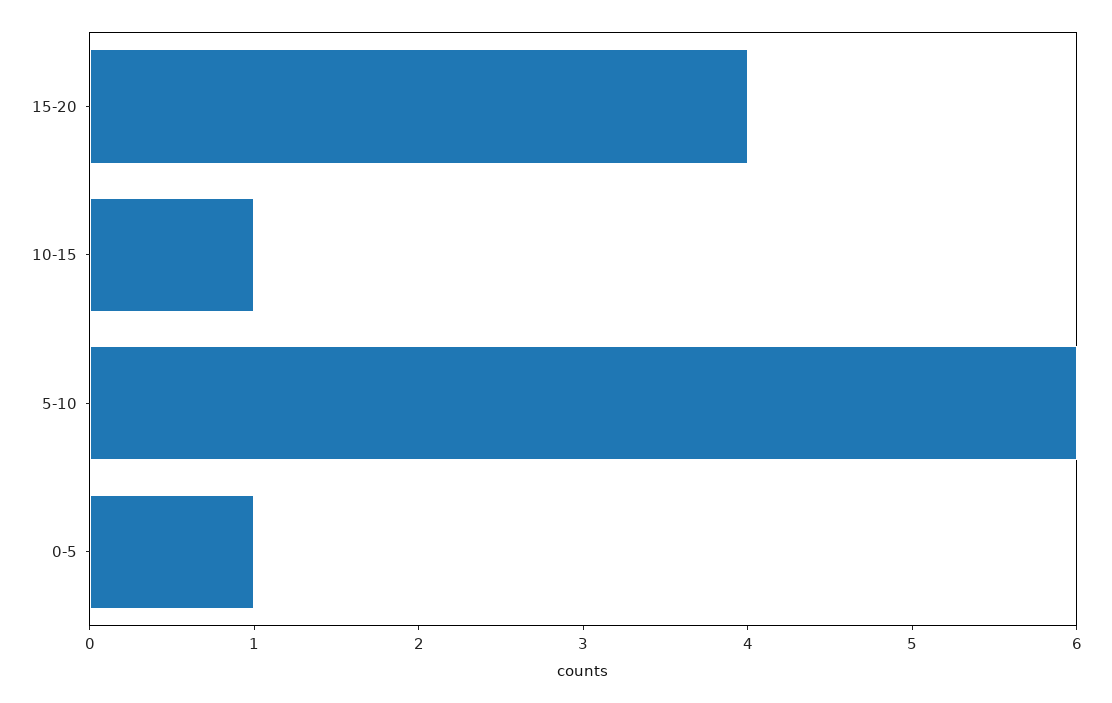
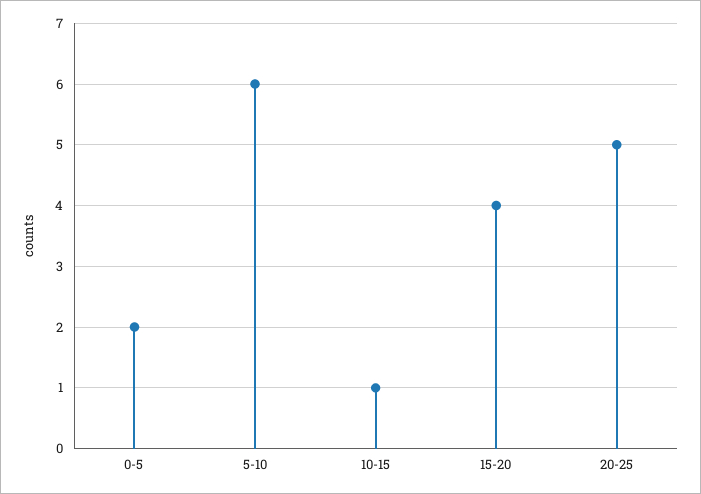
0-5: 1 -> 2
20-25: none -> 5

